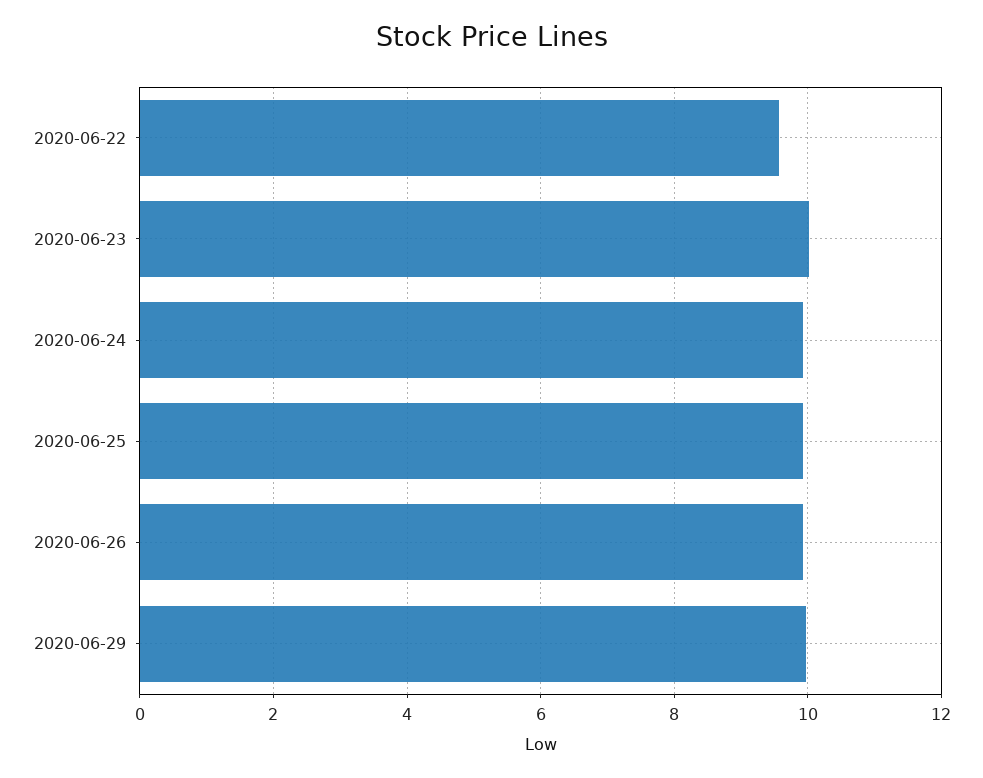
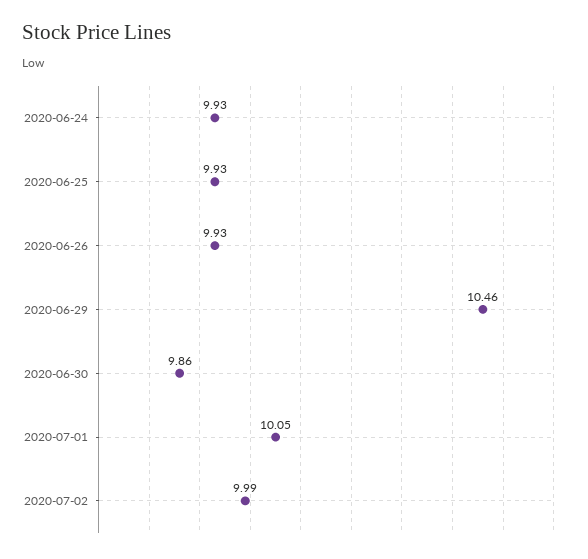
2020-06-22: 9.6 -> none
2020-06-23: 10 -> none
2020-06-29: 10 -> 10.46
2020-06-30: none -> 9.86
2020-07-01: none -> 10.05
2020-07-02: none -> 9.99

